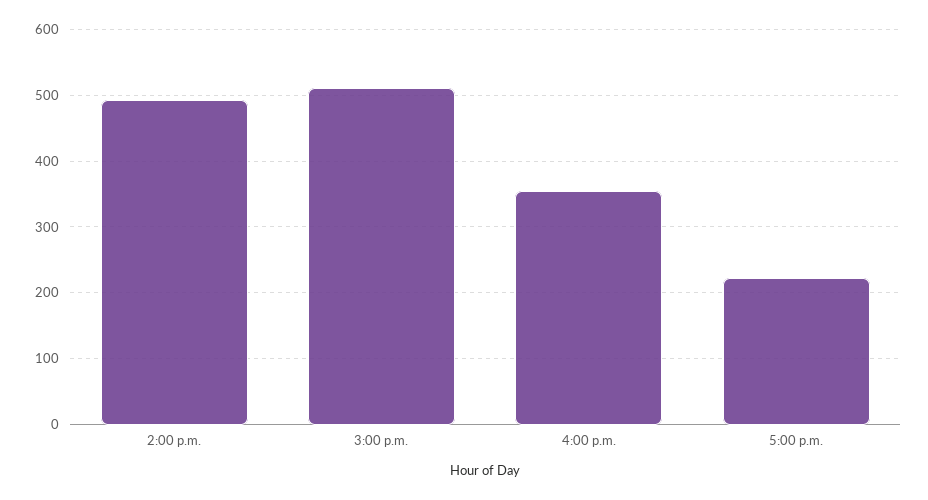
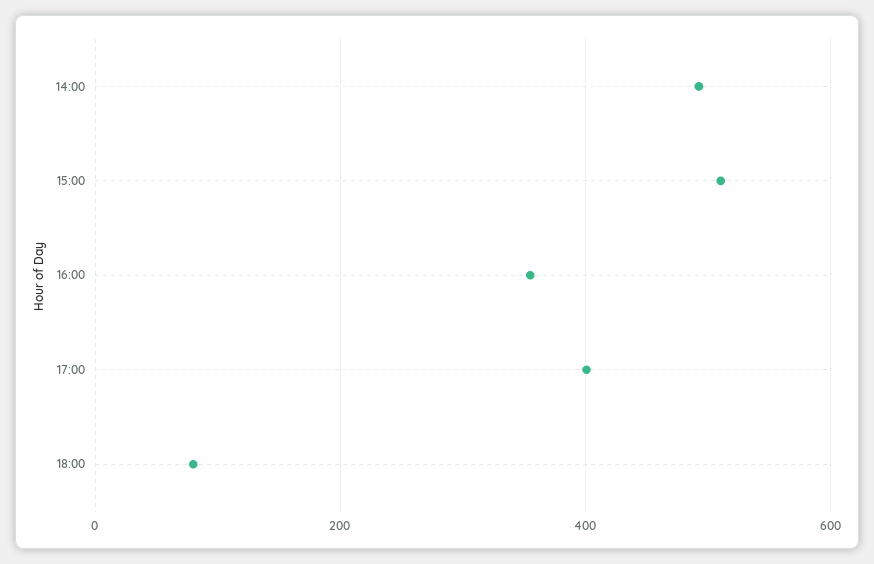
5:00 p.m.: 220 -> 400
18:00: none -> 80

